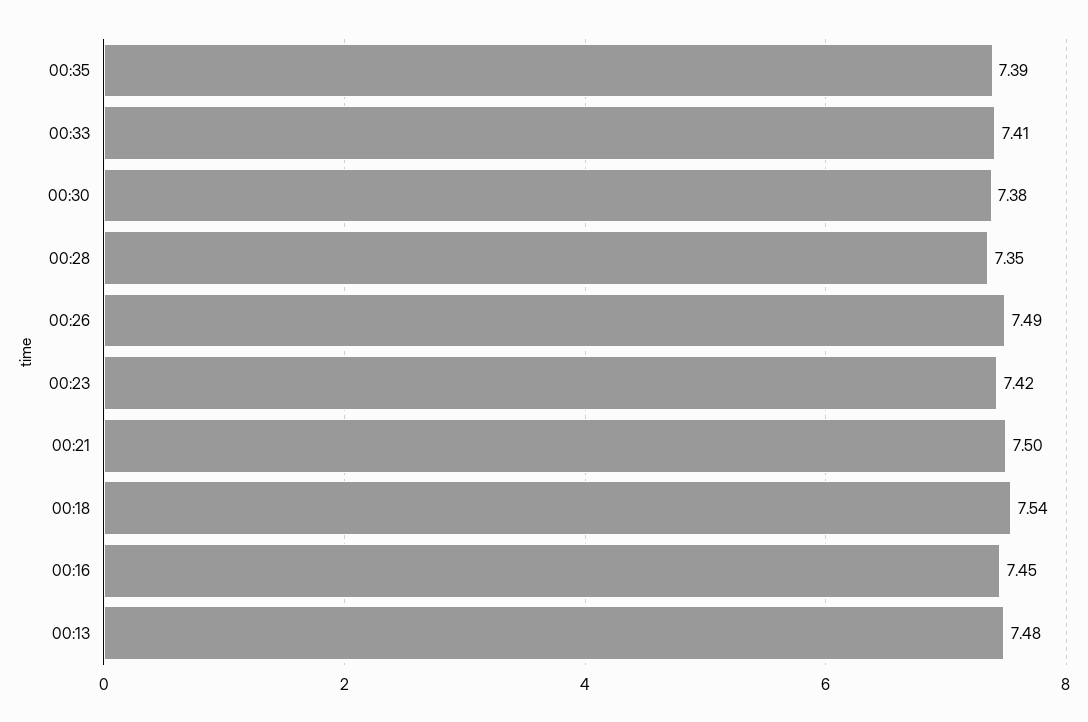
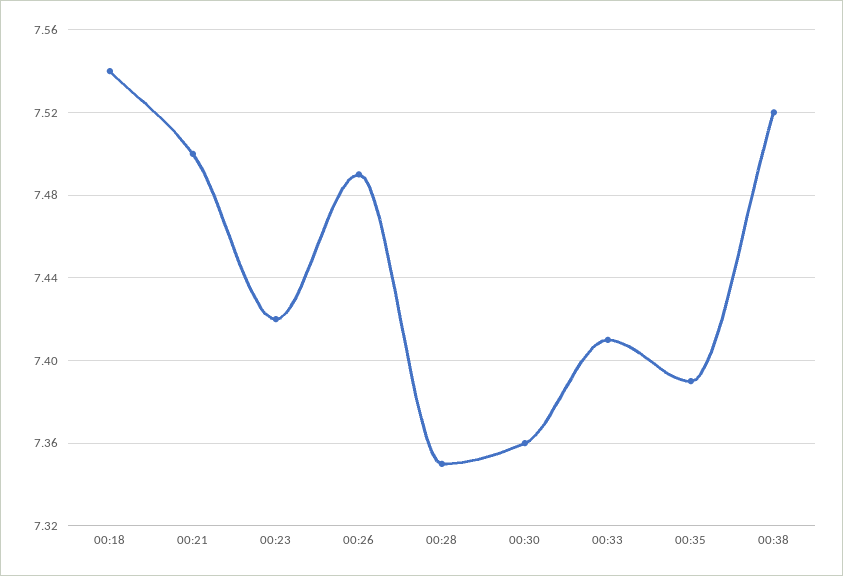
00:30: 7.38 -> 7.36
00:16: 7.45 -> none
00:13: 7.48 -> none
00:38: none -> 7.52

